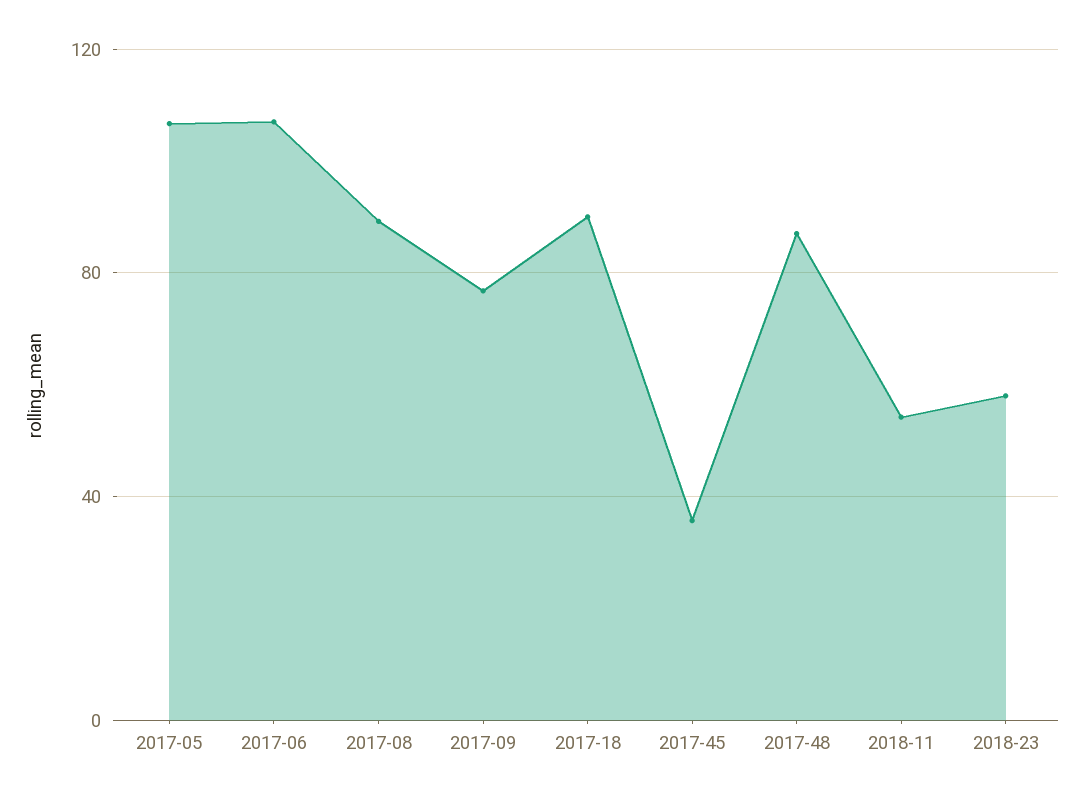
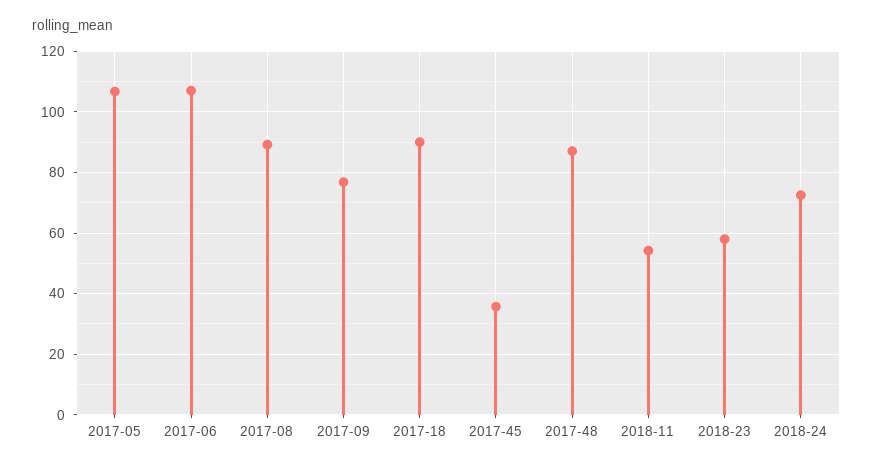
2018-24: none -> 72

